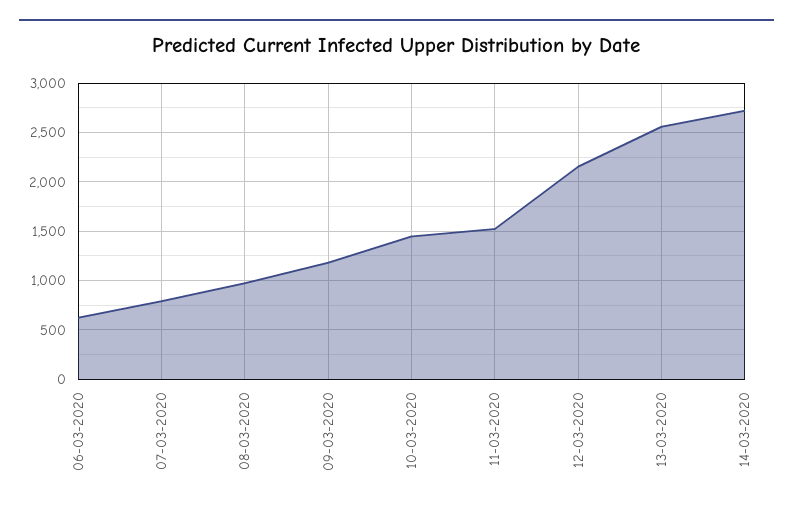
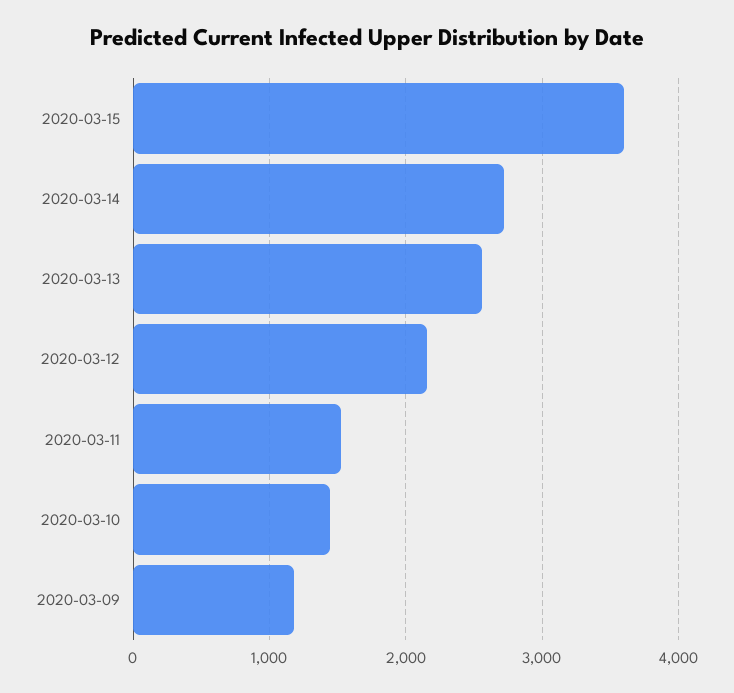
06-03-2020: 600 -> none
07-03-2020: 800 -> none
08-03-2020: 1000 -> none
2020-03-15: none -> 3600

